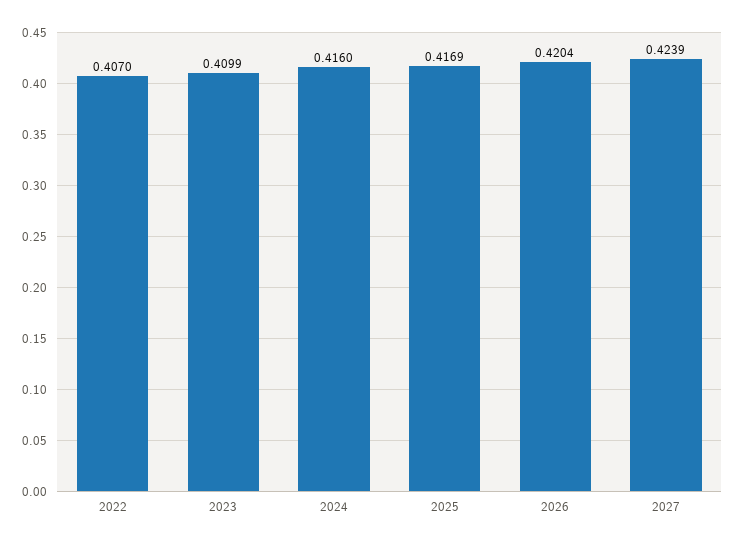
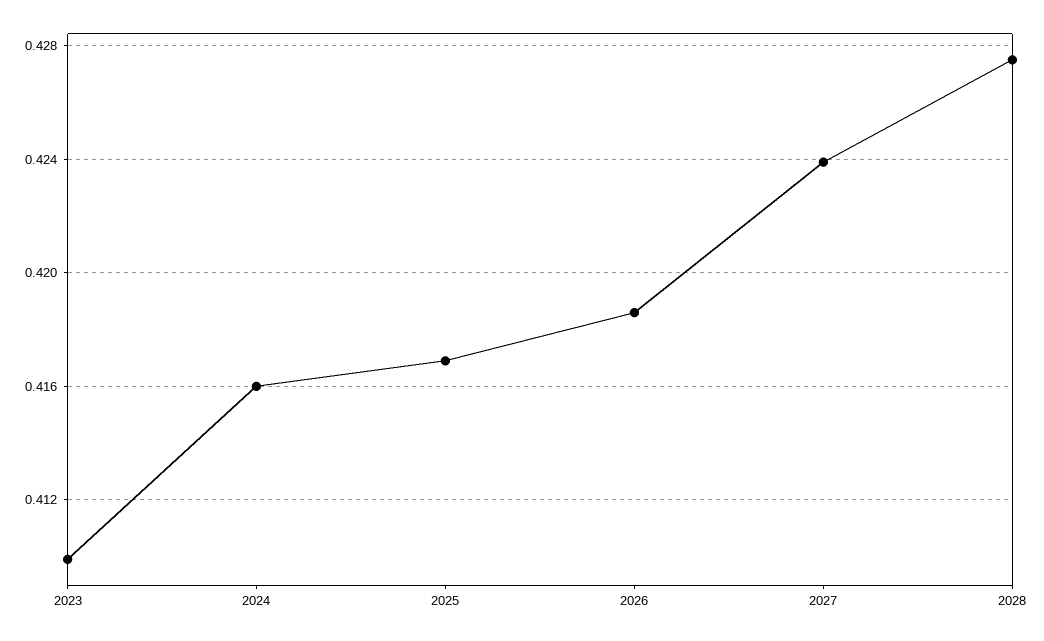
2022: 0.407 -> none
2026: 0.4204 -> 0.4185
2028: none -> 0.4275

